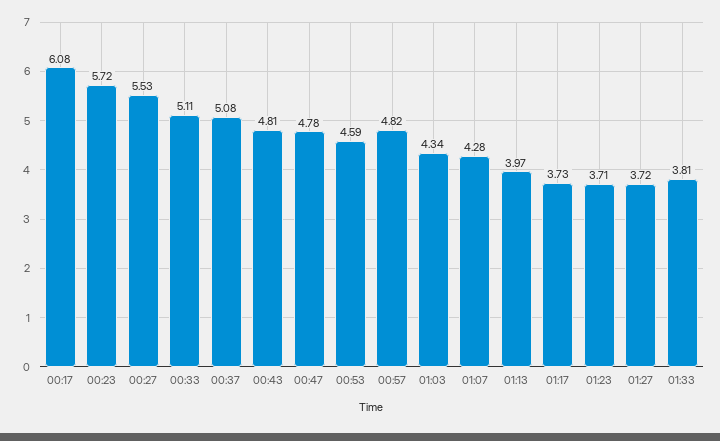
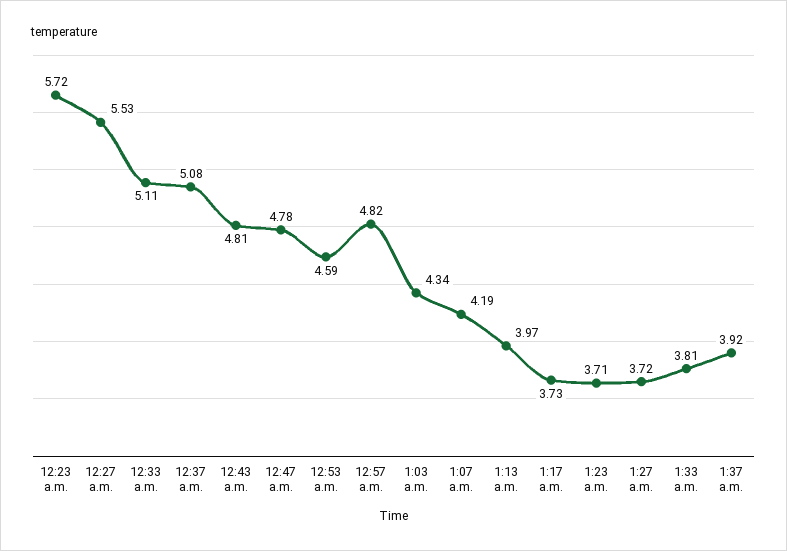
00:17: 6.08 -> none
01:07: 4.28 -> 4.19
1:37 a.m.: none -> 3.92

